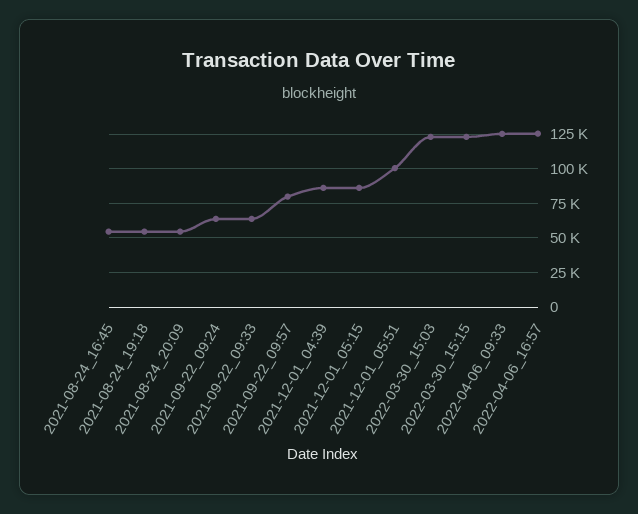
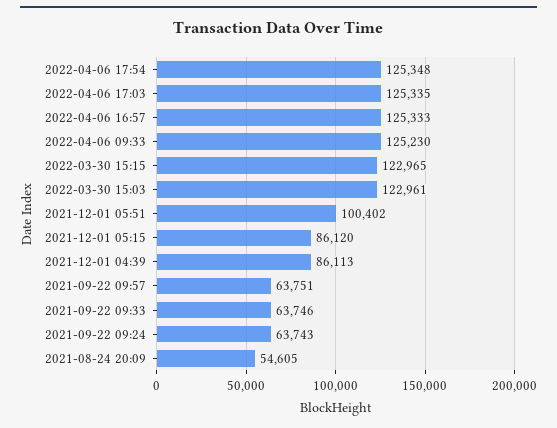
2021-08-24_16:45: 55000 -> none
2021-08-24_19:18: 55000 -> none
2021-09-22_09:57: 80000 -> 63751
2022-04-06 17:54: none -> 125348
2022-04-06 17:03: none -> 125335

